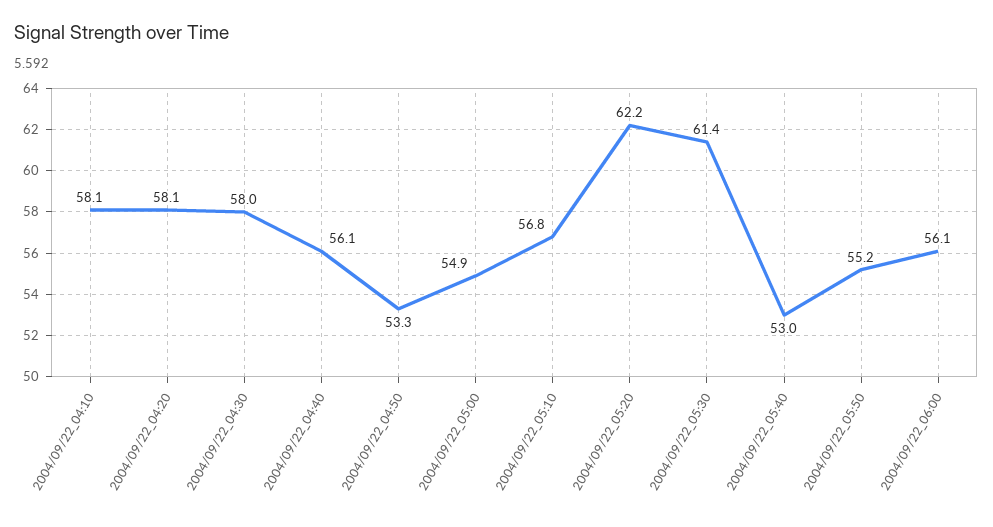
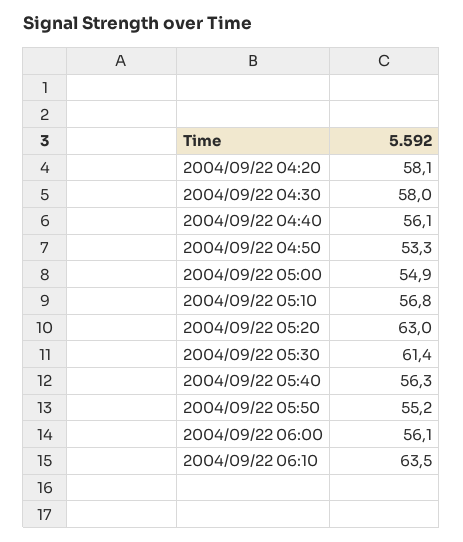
2004/09/22_04:10: 58.1 -> none
2004/09/22_05:20: 62.2 -> 63
2004/09/22_05:40: 53 -> 56.3
2004/09/22 06:10: none -> 63.5

